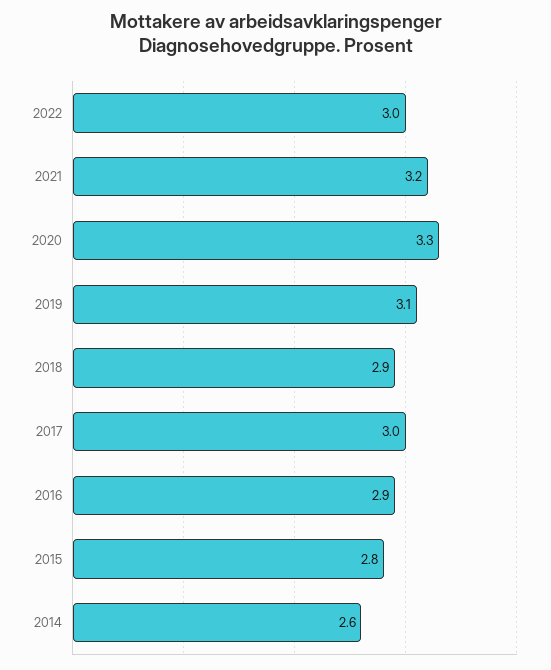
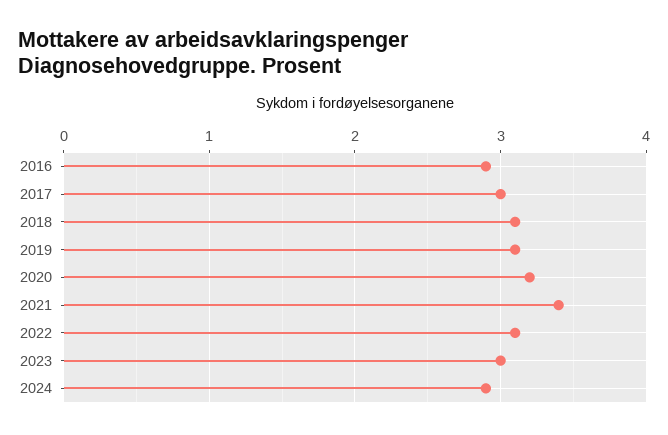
2022: 3 -> 3.1
2021: 3.2 -> 3.4
2020: 3.3 -> 3.2
2018: 2.9 -> 3.1
2015: 2.8 -> none
2014: 2.6 -> none
2023: none -> 3
2024: none -> 2.9

